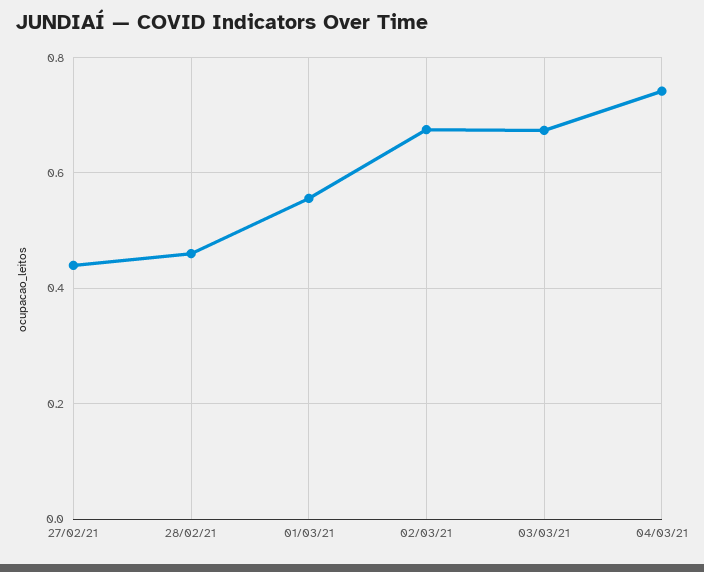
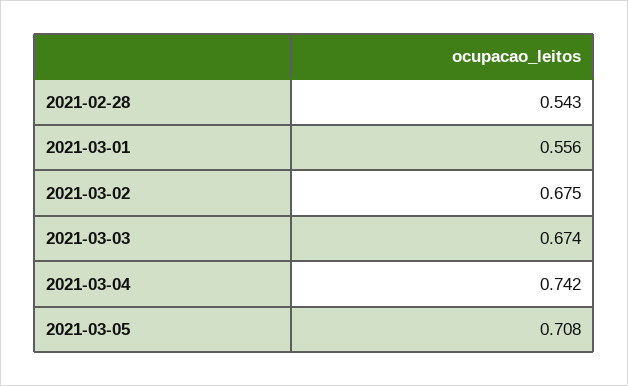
27/02/21: 0.44 -> none
28/02/21: 0.46 -> 0.543
2021-03-05: none -> 0.708

